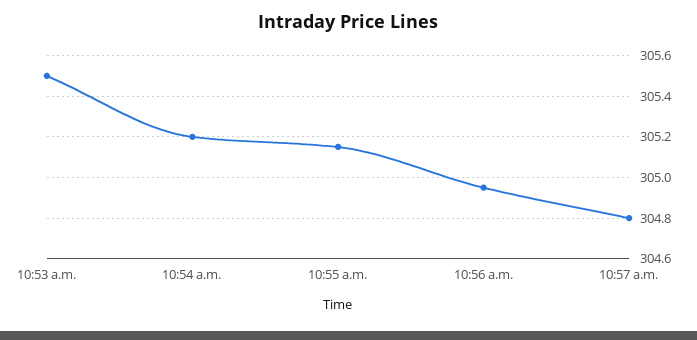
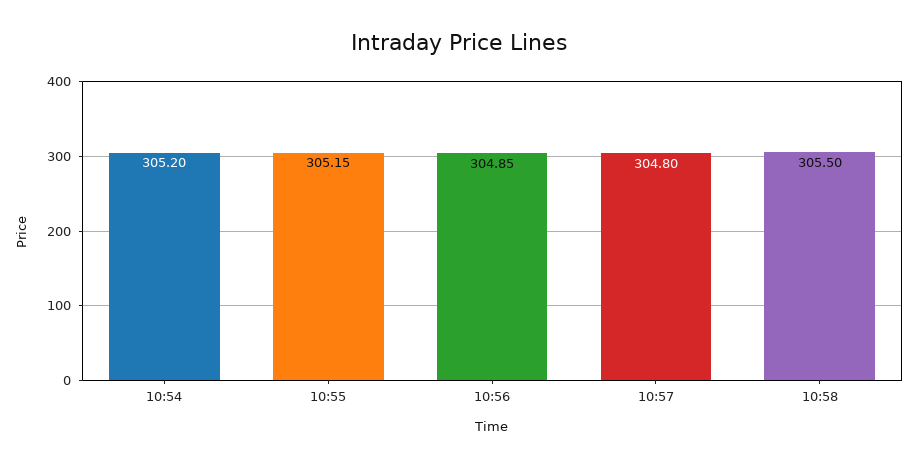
10:53 a.m.: 305.5 -> none
10:56 a.m.: 304.95 -> 304.85
10:58: none -> 305.5

